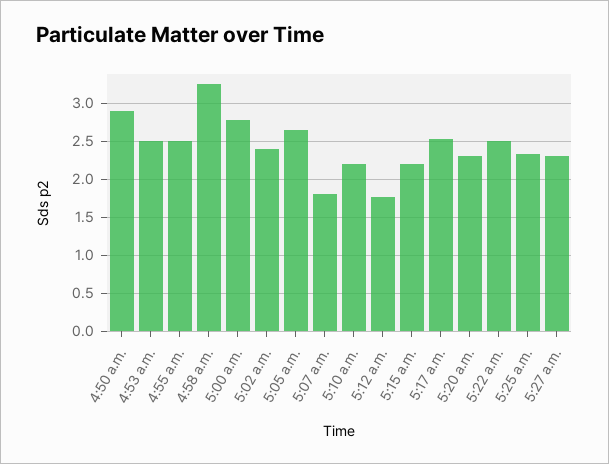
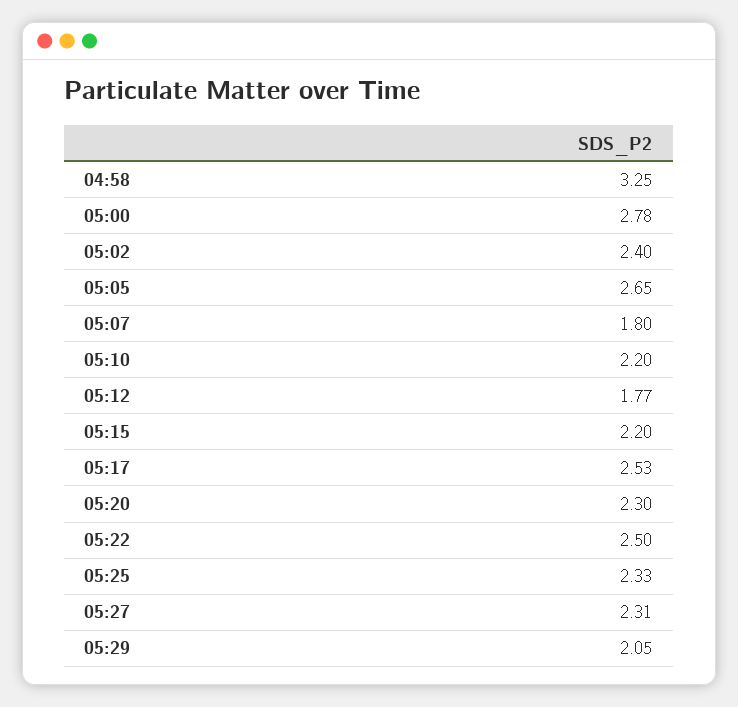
4:50 a.m.: 2.9 -> none
4:53 a.m.: 2.5 -> none
4:55 a.m.: 2.5 -> none
05:29: none -> 2.05

